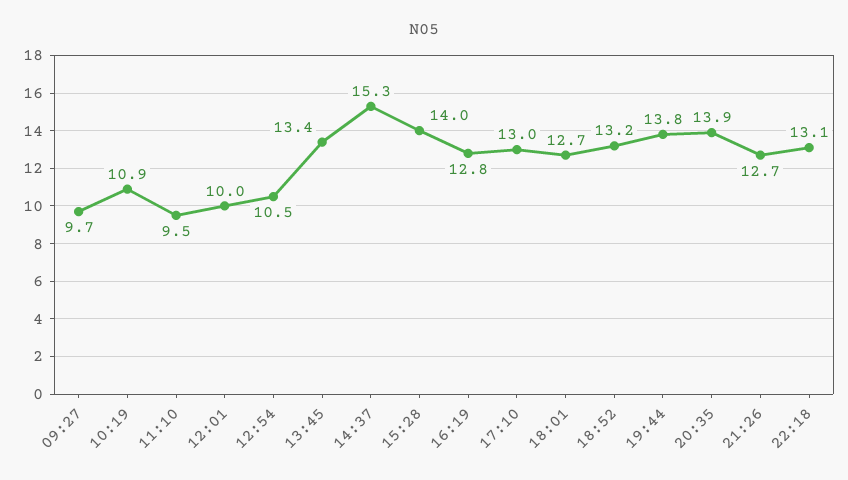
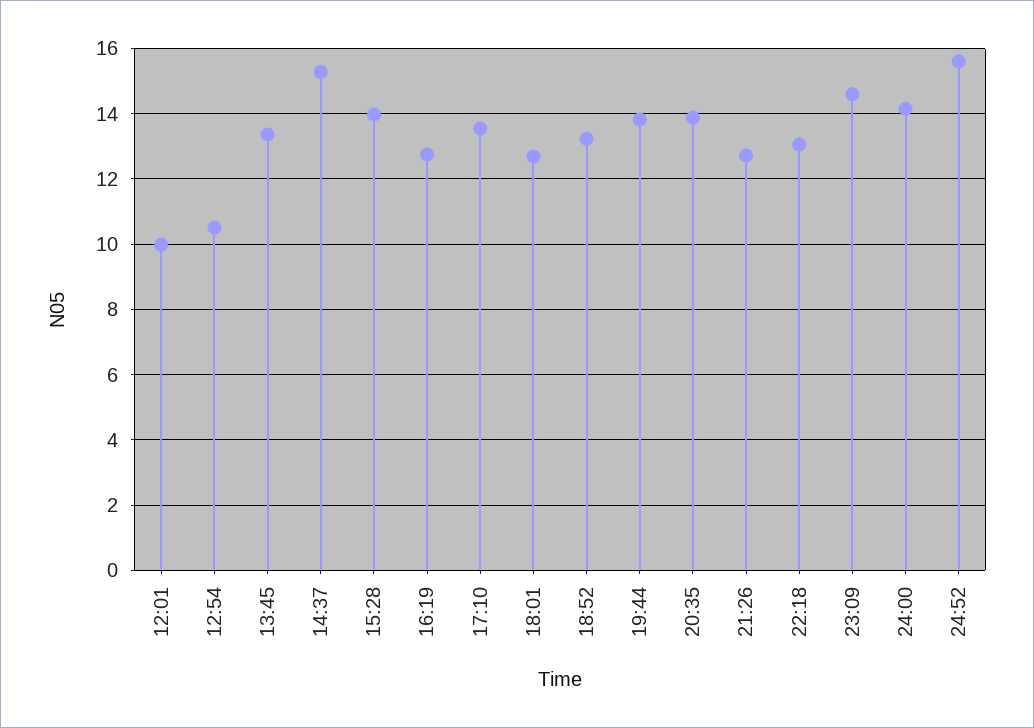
09:27: 9.7 -> none
10:19: 10.9 -> none
11:10: 9.5 -> none
17:10: 13 -> 13.6
23:09: none -> 14.6
24:00: none -> 14.2
24:52: none -> 15.6

